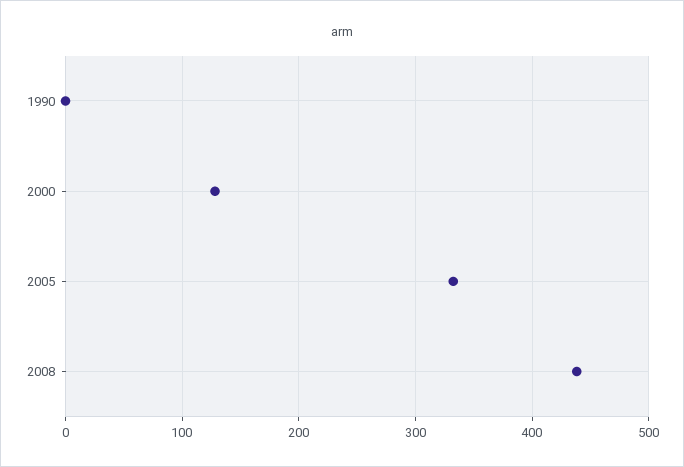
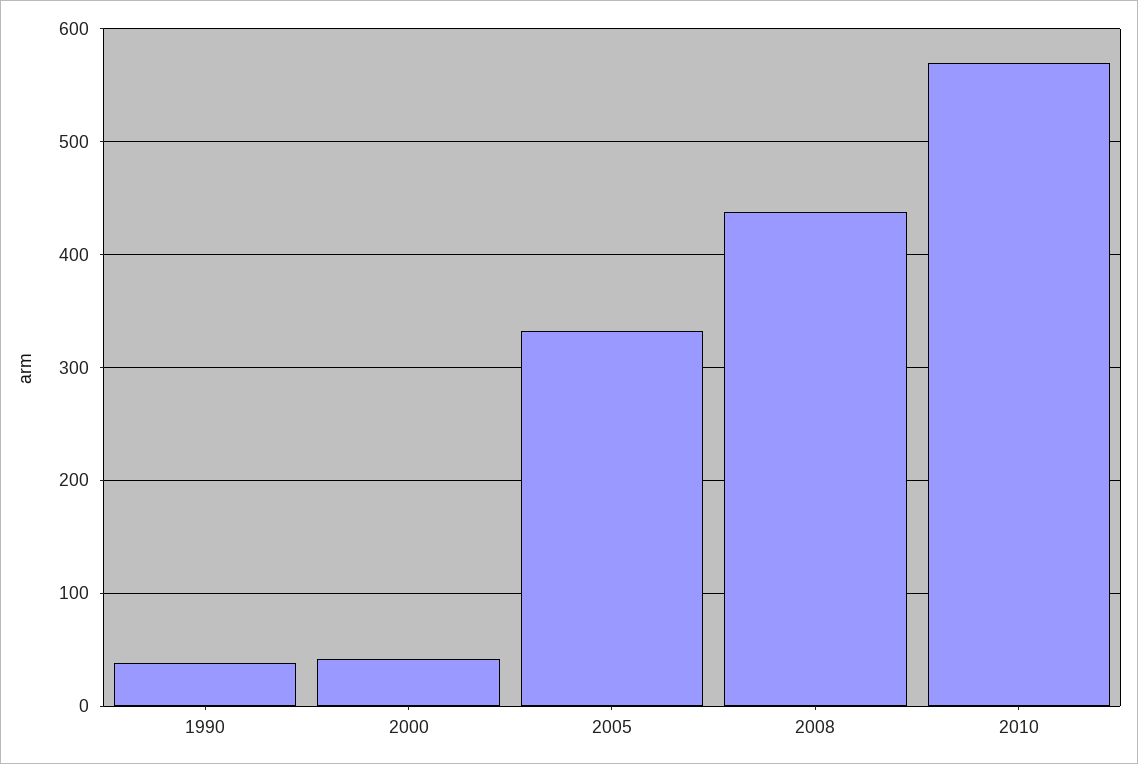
1990: 0 -> 40
2000: 130 -> 40
2010: none -> 570

